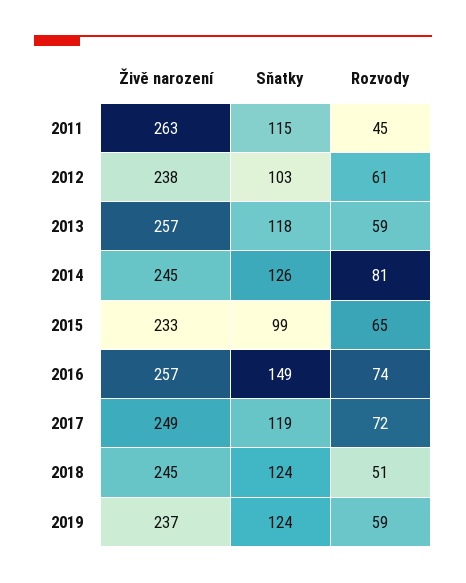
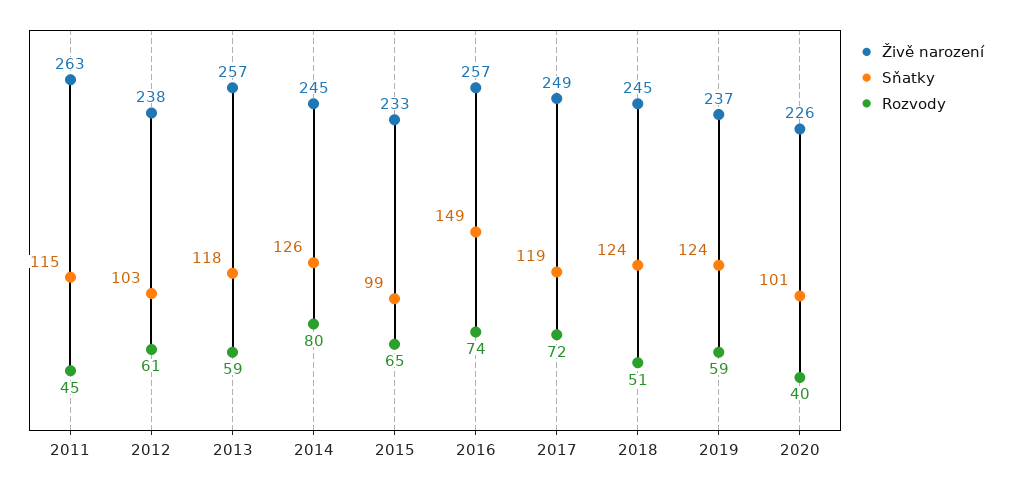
Rozvody, 2014: 81 -> 80
Živě narození, 2020: none -> 226
Sňatky, 2020: none -> 101
Rozvody, 2020: none -> 40

